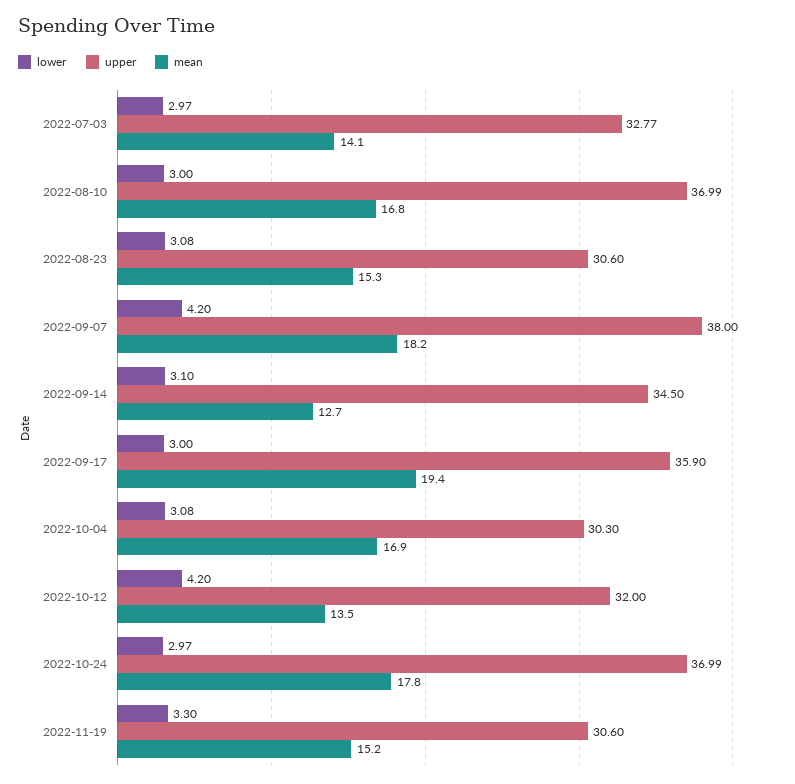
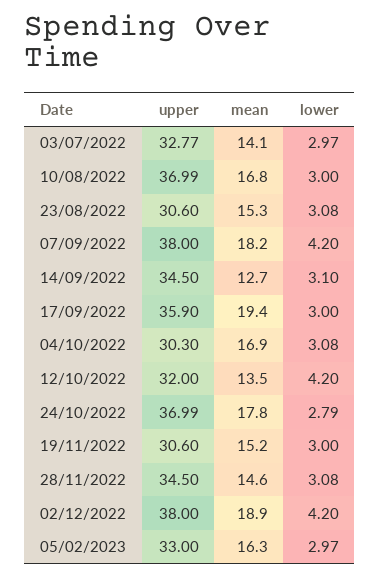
lower, 2022-10-24: 2.97 -> 2.79
lower, 2022-11-19: 3.3 -> 3
upper, 28/11/2022: none -> 34.5
mean, 28/11/2022: none -> 14.6
lower, 28/11/2022: none -> 3.08
upper, 02/12/2022: none -> 38
mean, 02/12/2022: none -> 18.9
lower, 02/12/2022: none -> 4.2
upper, 05/02/2023: none -> 33
mean, 05/02/2023: none -> 16.3
lower, 05/02/2023: none -> 2.97

